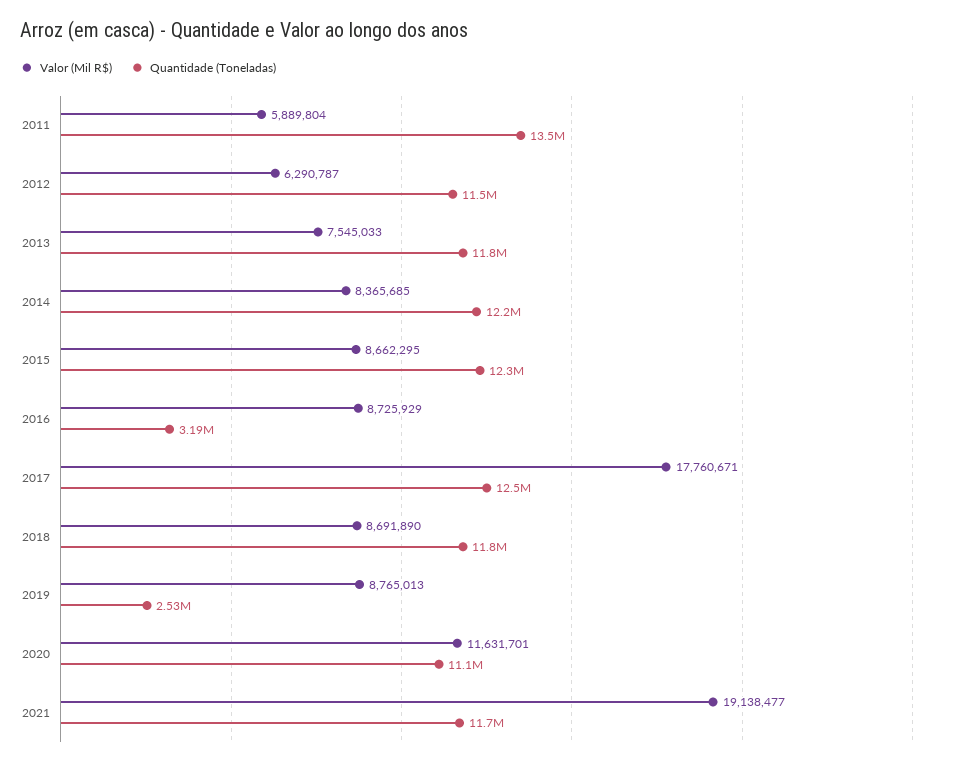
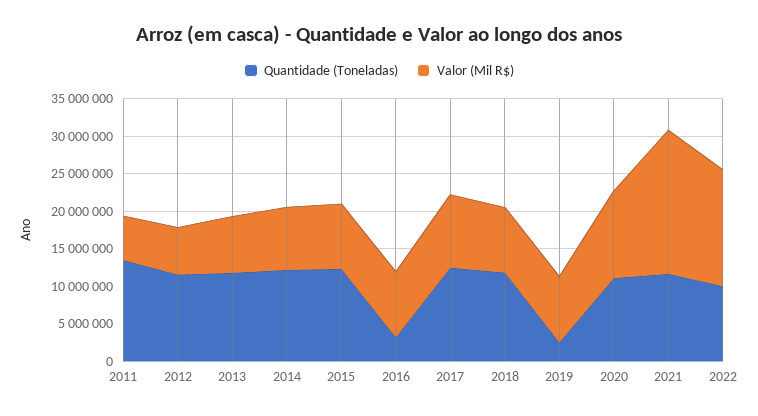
Valor (Mil R$), 2017: 17760671 -> 10000000
Quantidade (Toneladas), 2022: none -> 10000000
Valor (Mil R$), 2022: none -> 15000000

